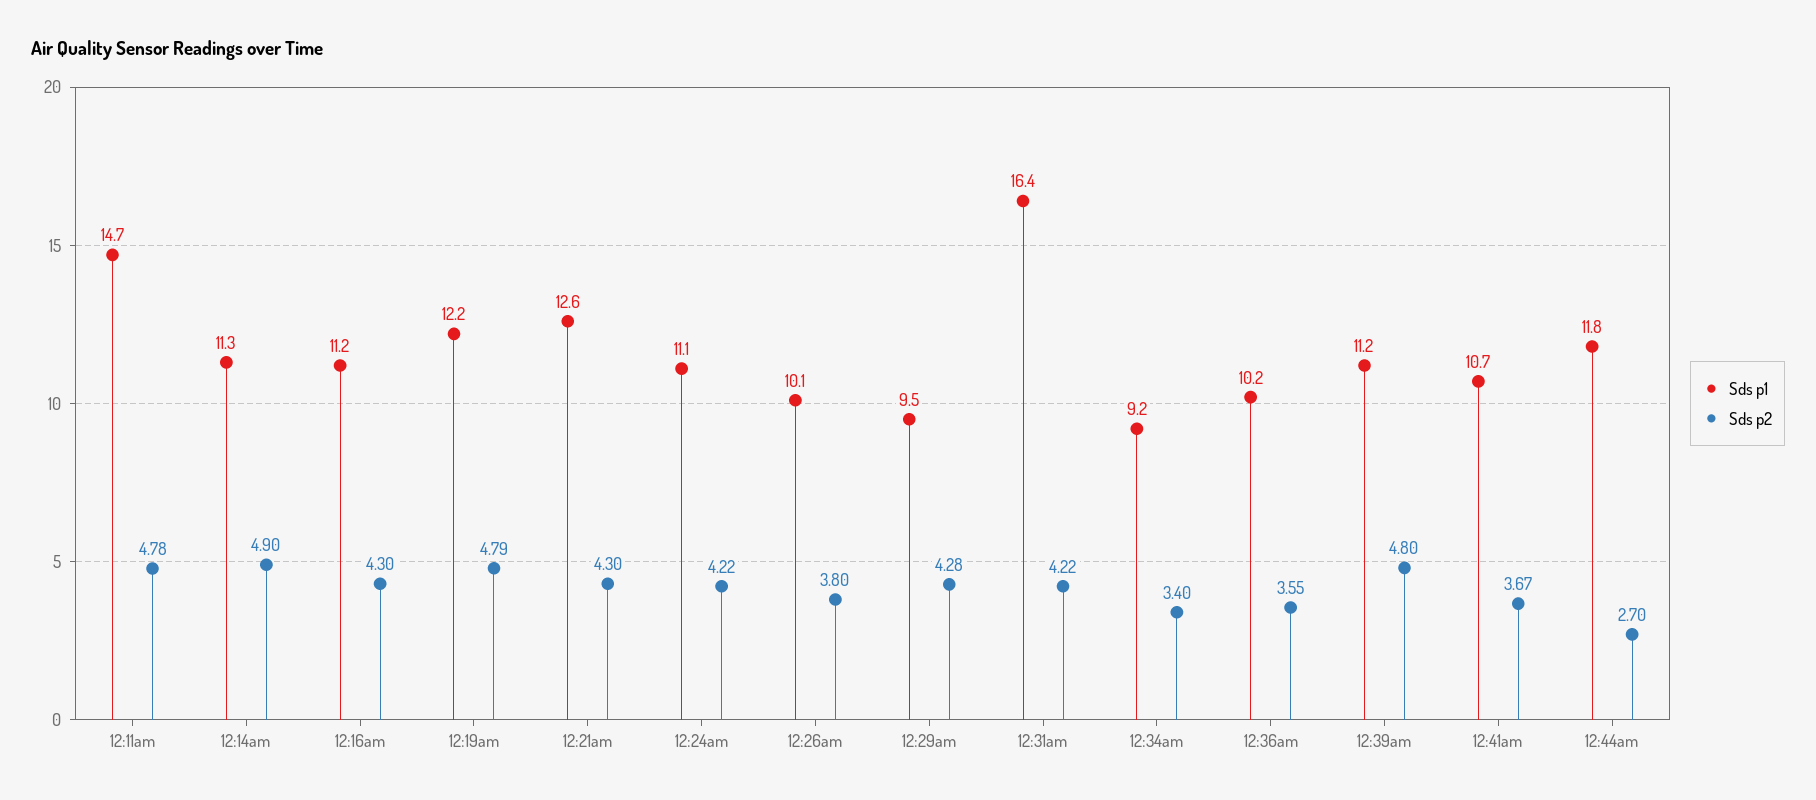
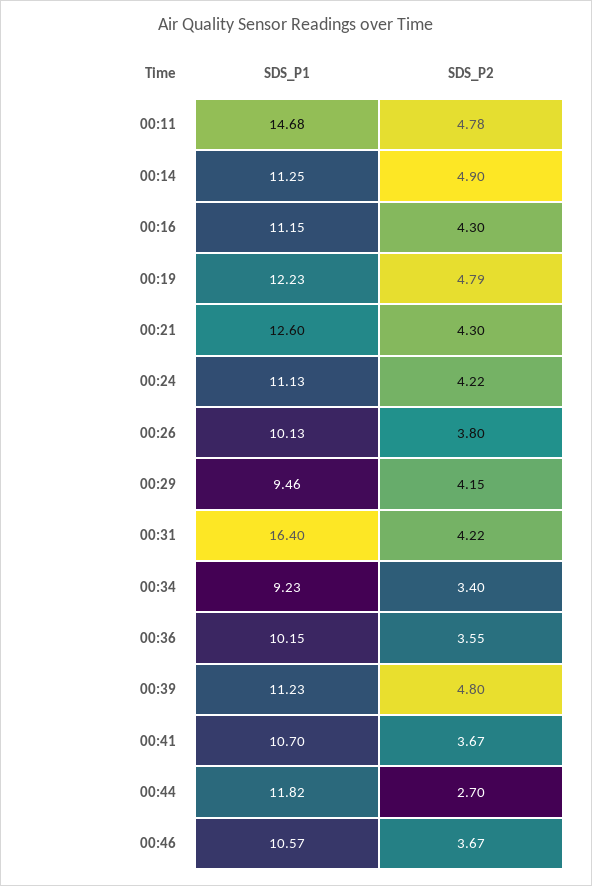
Sds p2, 12:29am: 4.28 -> 4.15
Sds p1, 00:46: none -> 10.57
Sds p2, 00:46: none -> 3.67

